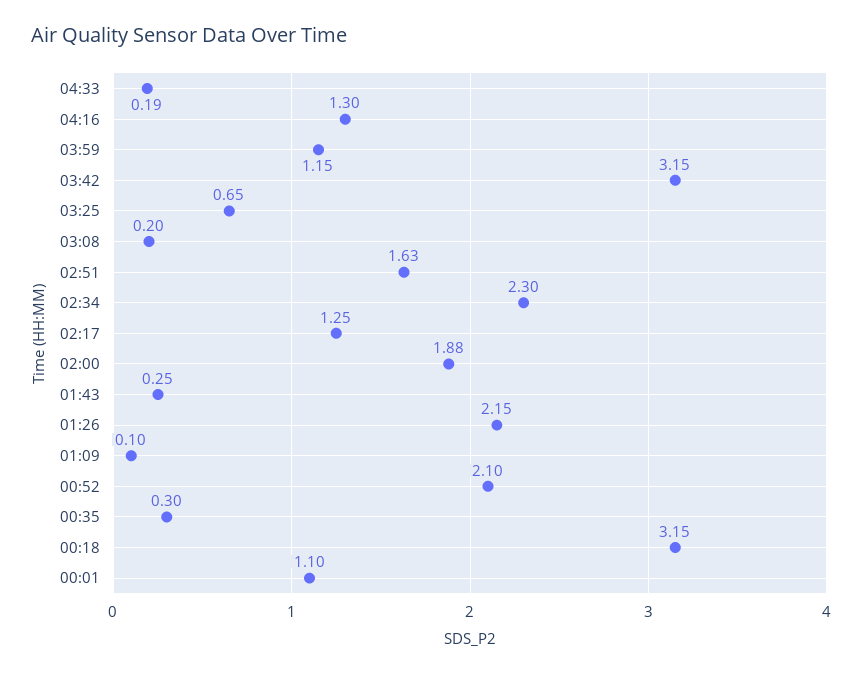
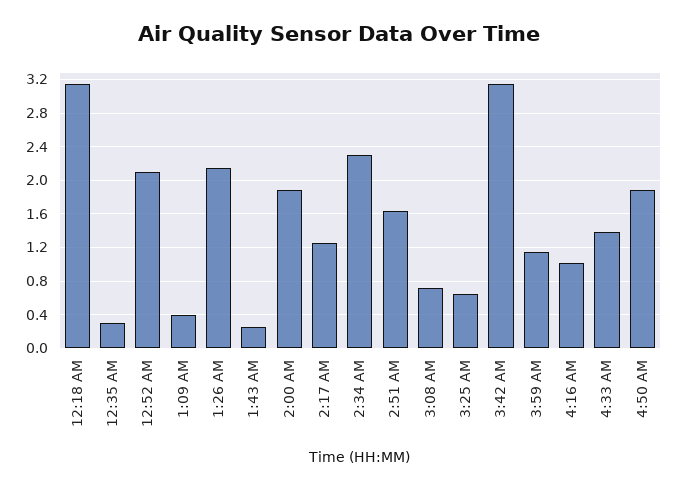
04:33: 0.19 -> 1.4
04:16: 1.3 -> 1
03:08: 0.2 -> 0.7
01:09: 0.1 -> 0.4
00:01: 1.1 -> none
4:50 AM: none -> 1.9

